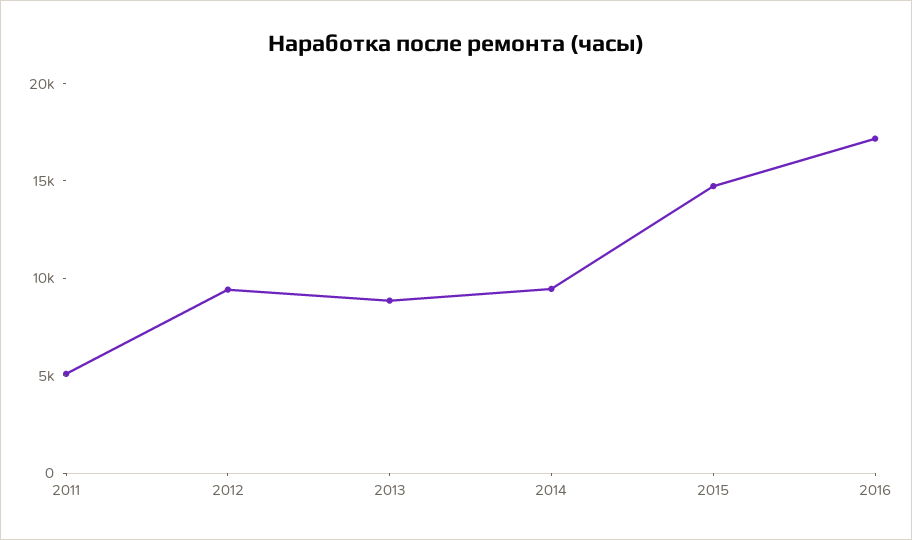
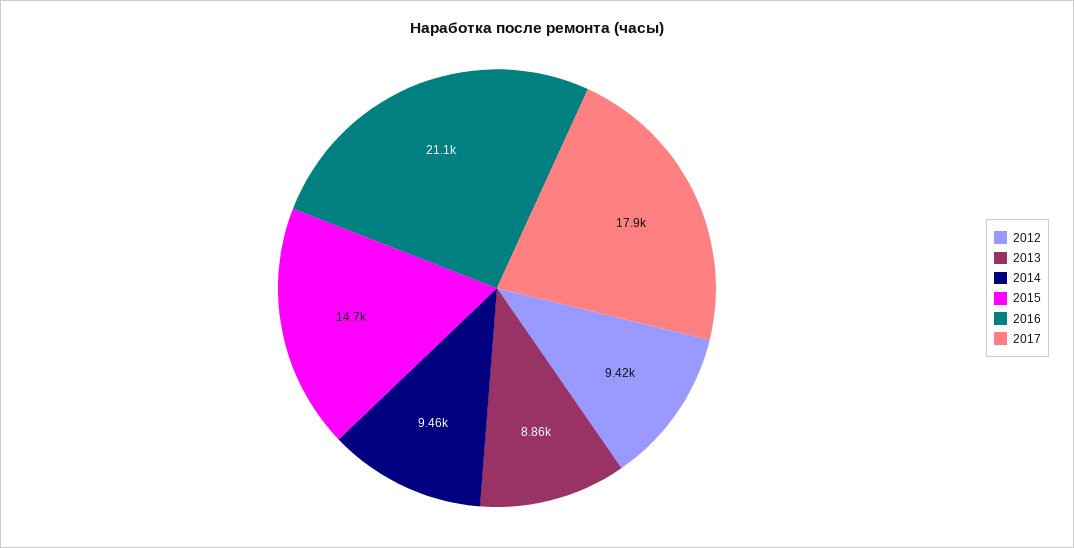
2011: 5000 -> none
2016: 17000 -> 21100
2017: none -> 17900

